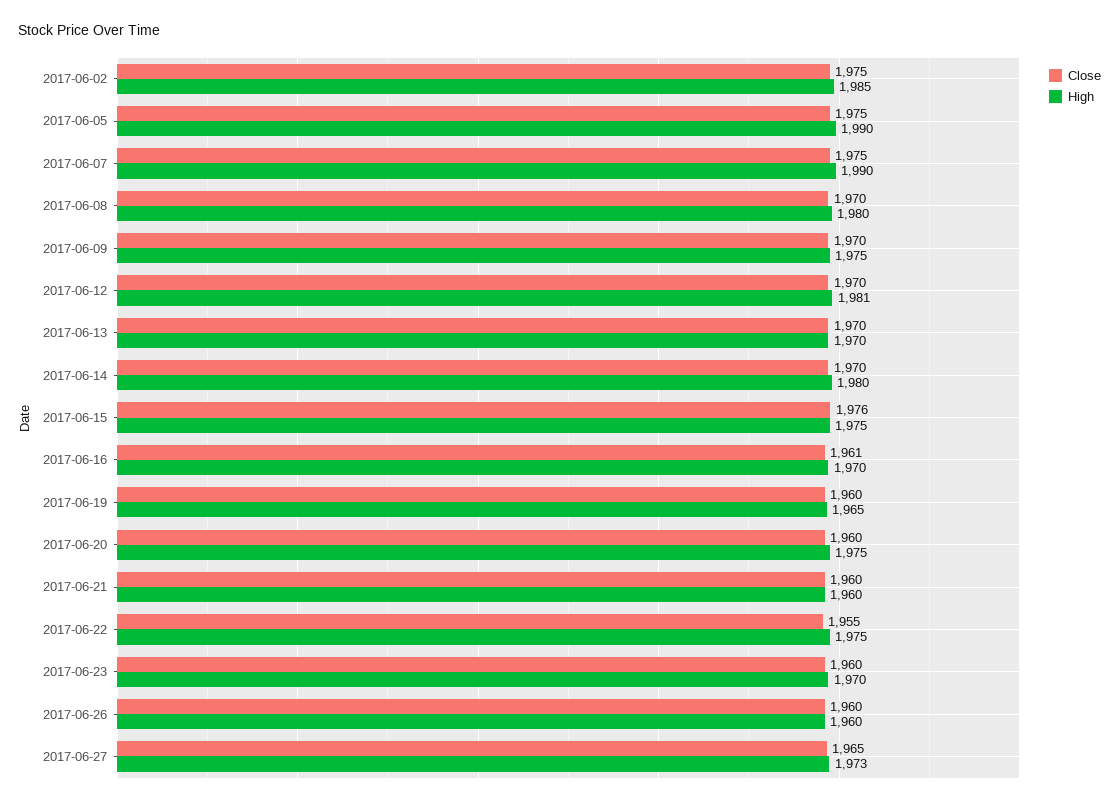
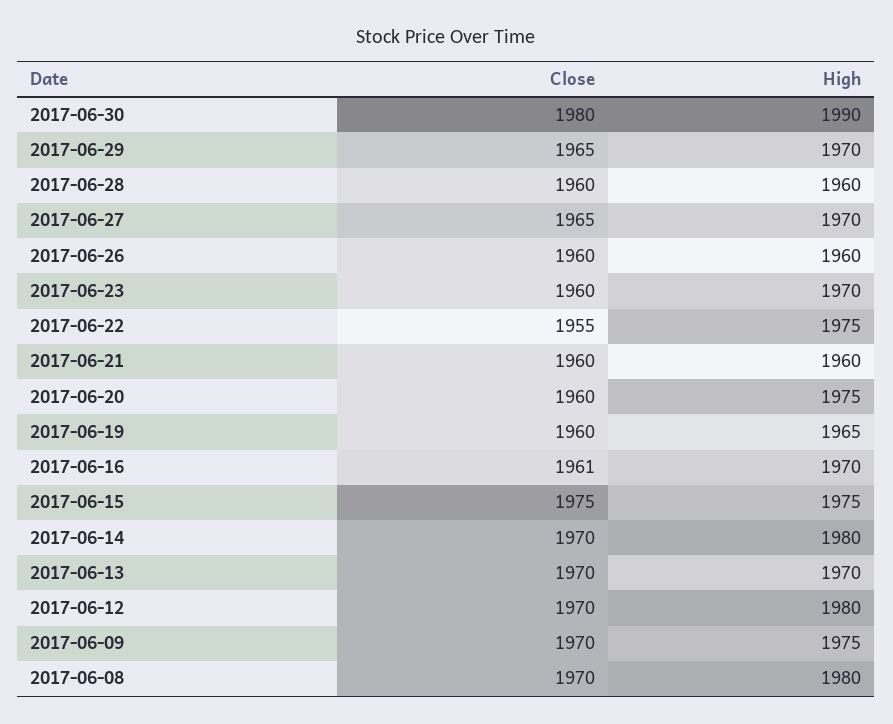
Close, 2017-06-02: 1975 -> none
High, 2017-06-02: 1985 -> none
Close, 2017-06-05: 1975 -> none
High, 2017-06-05: 1990 -> none
Close, 2017-06-07: 1975 -> none
High, 2017-06-07: 1990 -> none
High, 2017-06-12: 1981 -> 1980
Close, 2017-06-15: 1976 -> 1975
High, 2017-06-27: 1973 -> 1970
Close, 2017-06-30: none -> 1980
High, 2017-06-30: none -> 1990
Close, 2017-06-29: none -> 1965
High, 2017-06-29: none -> 1970
Close, 2017-06-28: none -> 1960
High, 2017-06-28: none -> 1960

